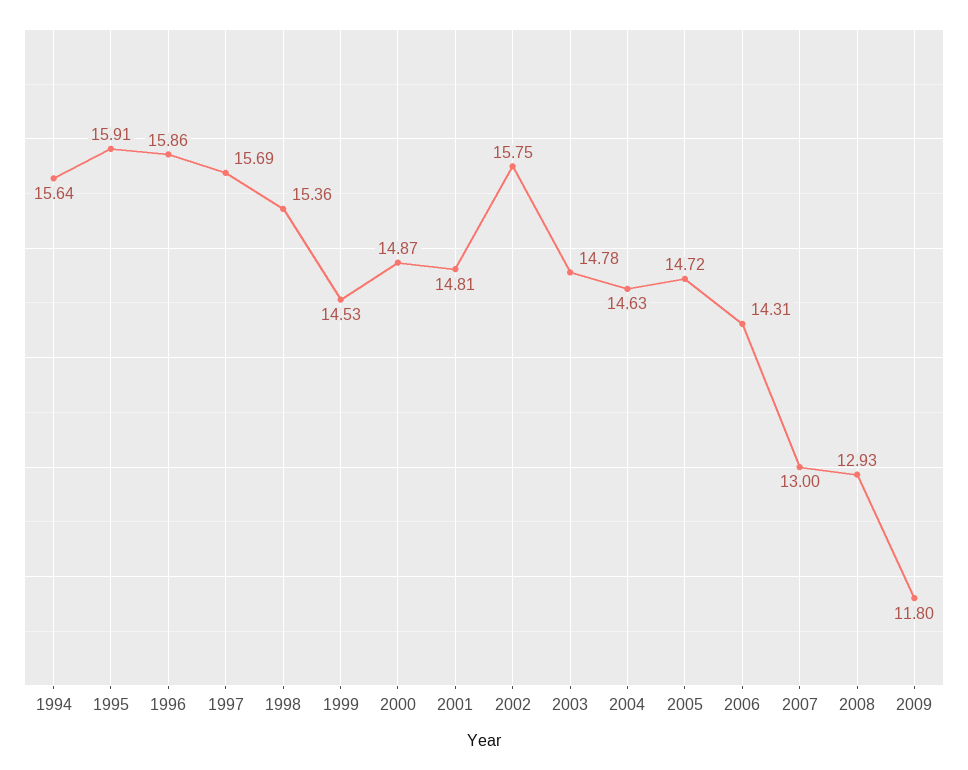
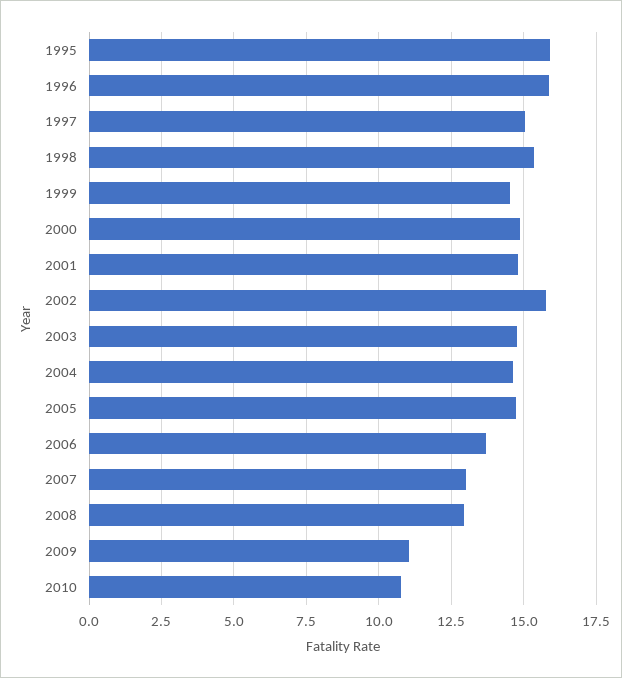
1994: 15.64 -> none
1997: 15.69 -> 15
2006: 14.31 -> 13.75
2009: 11.8 -> 11
2010: none -> 10.75

